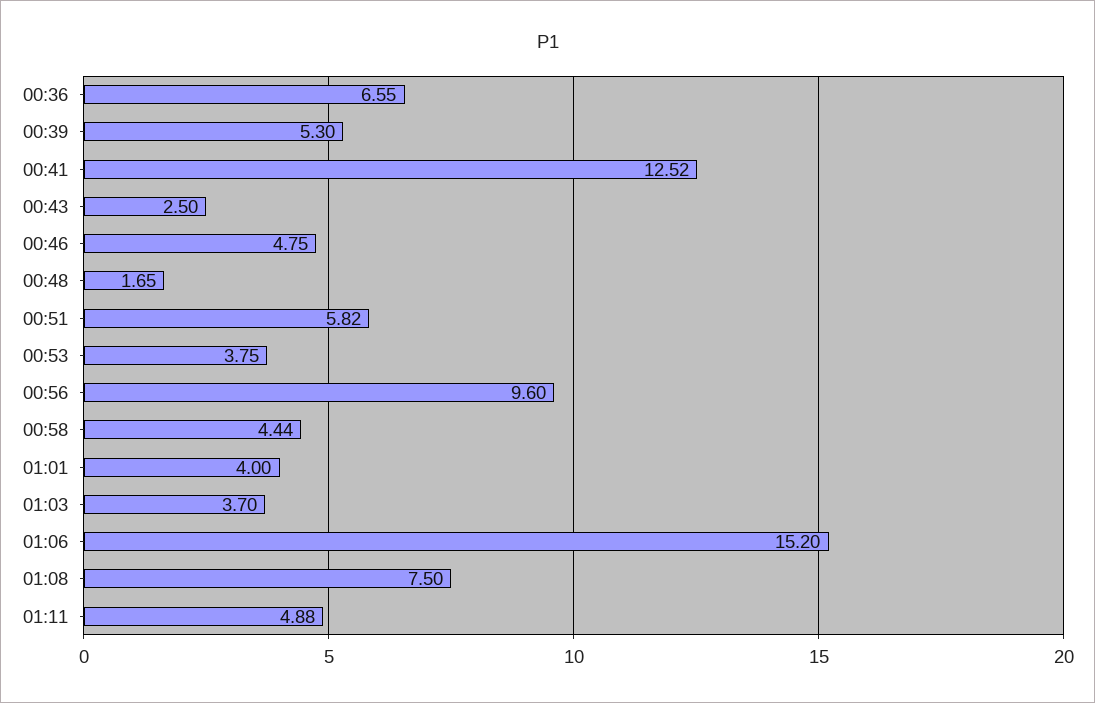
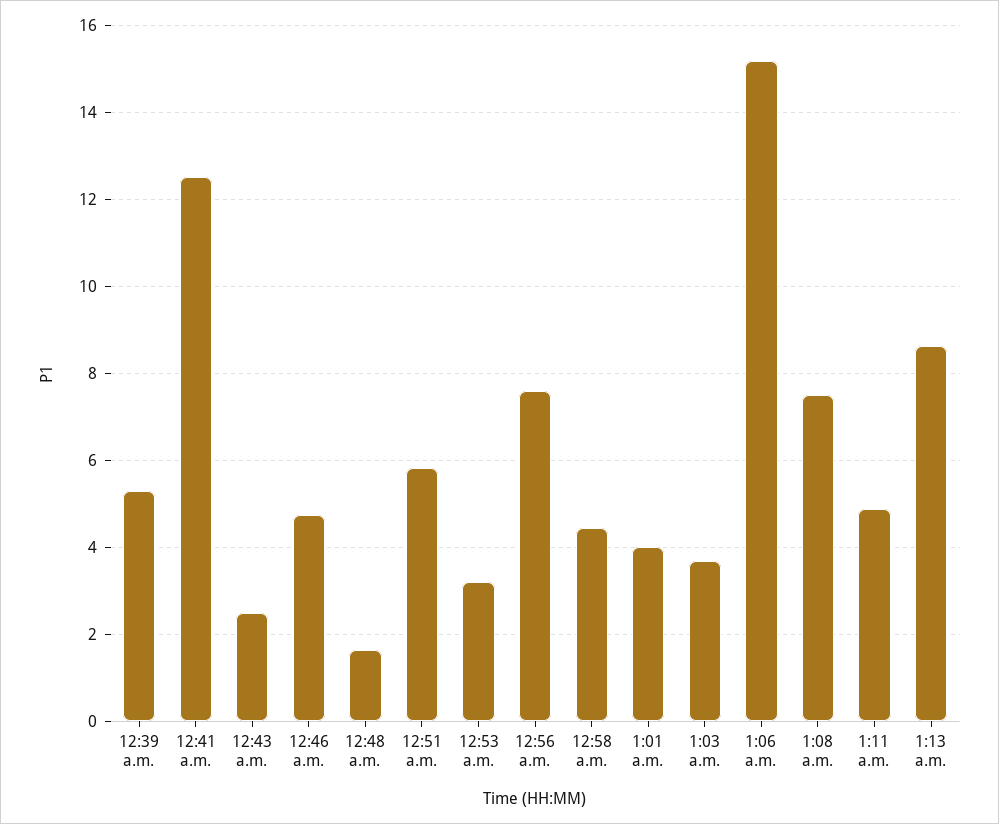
00:36: 6.55 -> none
00:53: 3.75 -> 3.2
00:56: 9.6 -> 7.6
1:13 a.m.: none -> 8.6

